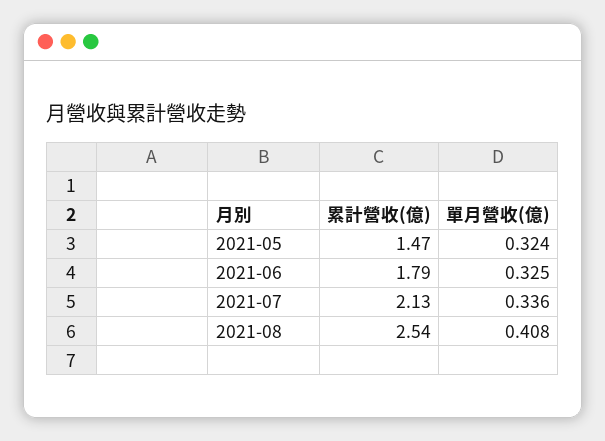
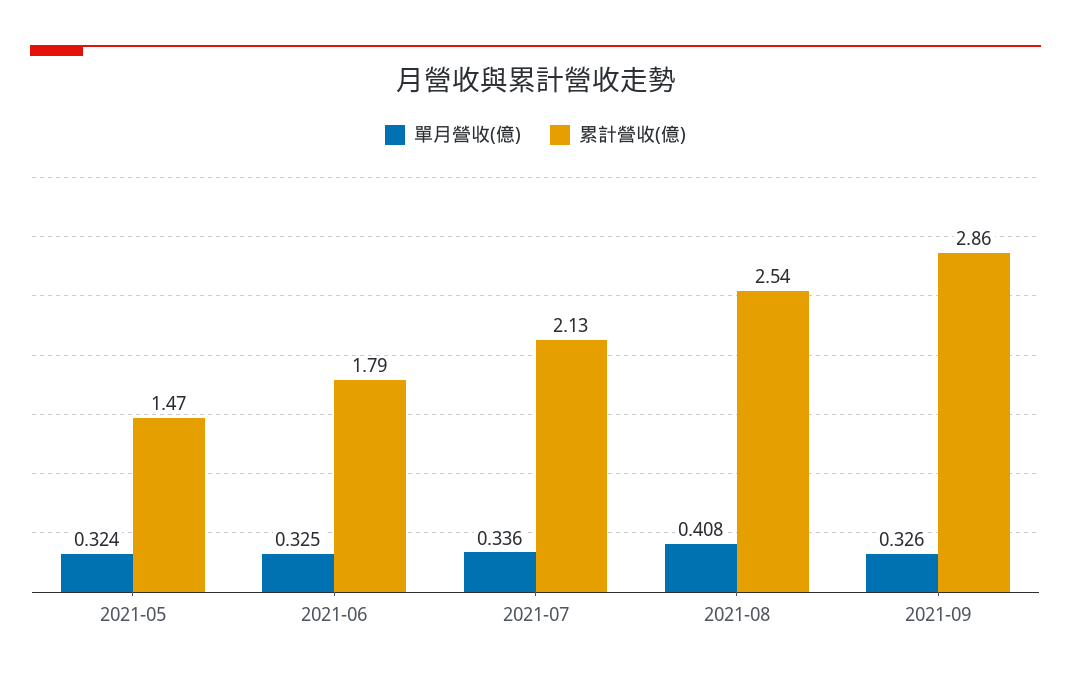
單月營收(億), 2021-09: none -> 0.326
累計營收(億), 2021-09: none -> 2.86

